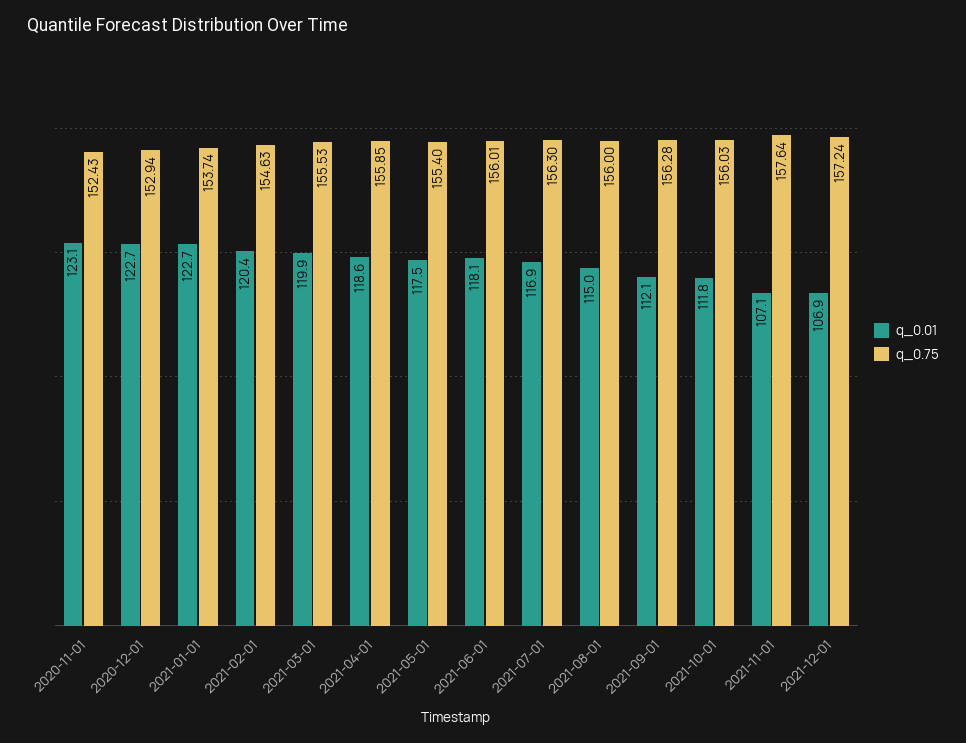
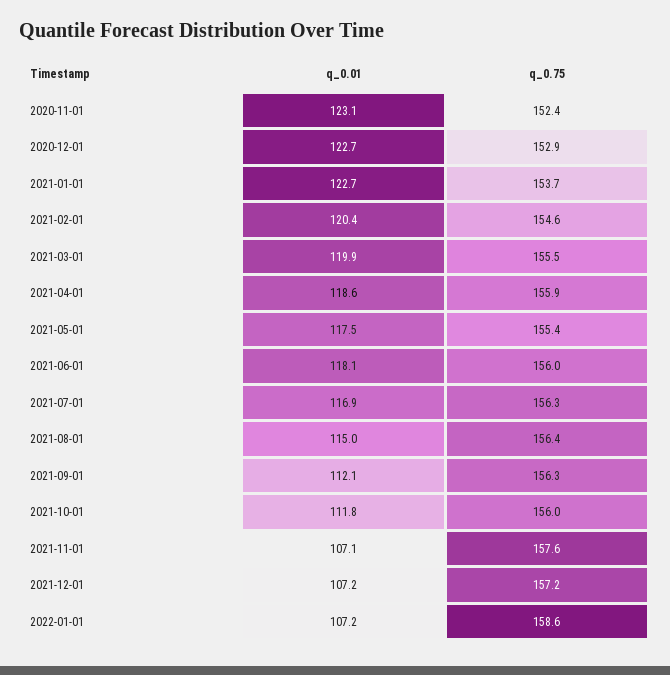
q_0.75, 2021-08-01: 156 -> 156.4
q_0.01, 2021-12-01: 106.9 -> 107.2
q_0.01, 2022-01-01: none -> 107.2
q_0.75, 2022-01-01: none -> 158.6

